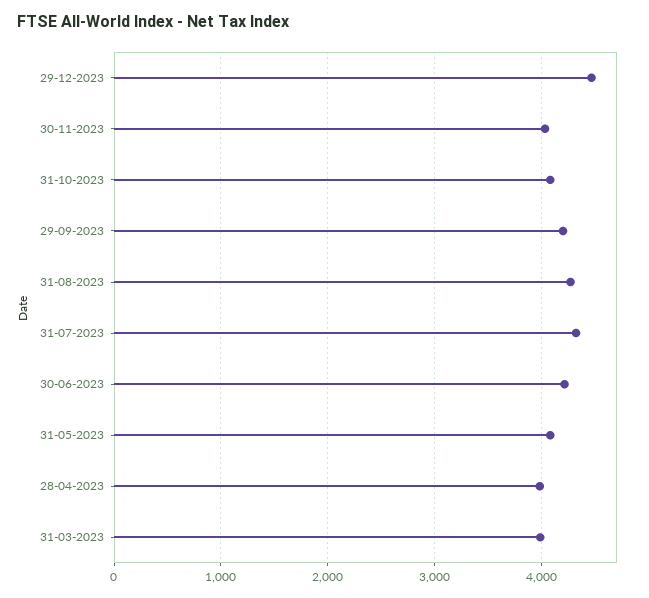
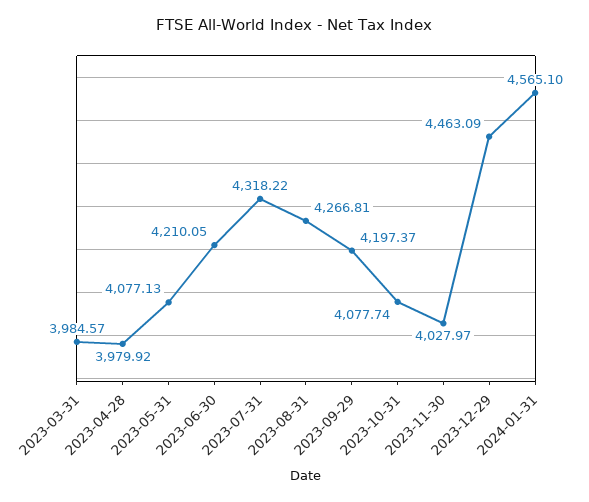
2024-01-31: none -> 4565.1

